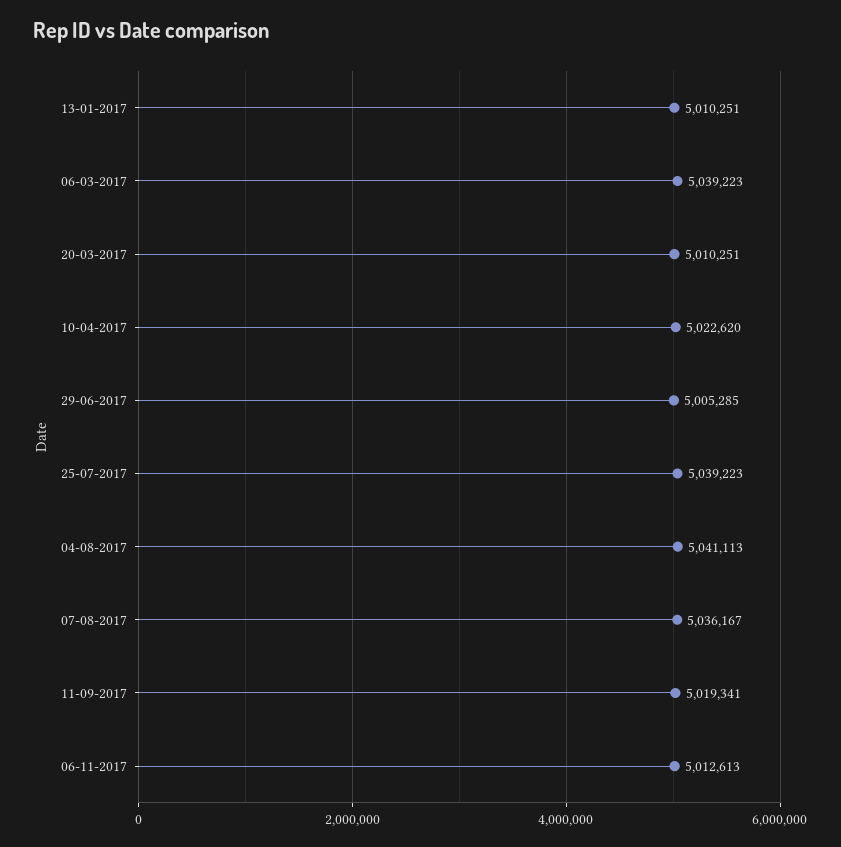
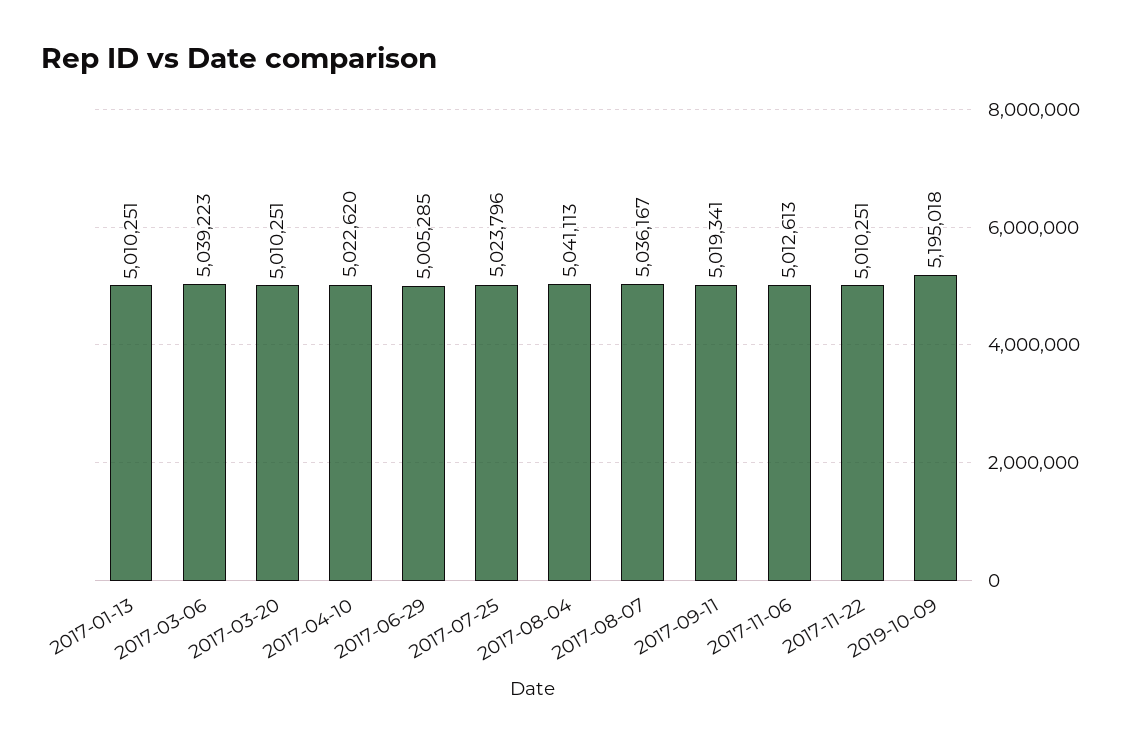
25-07-2017: 5039223 -> 5023796
2017-11-22: none -> 5010251
2019-10-09: none -> 5195018

